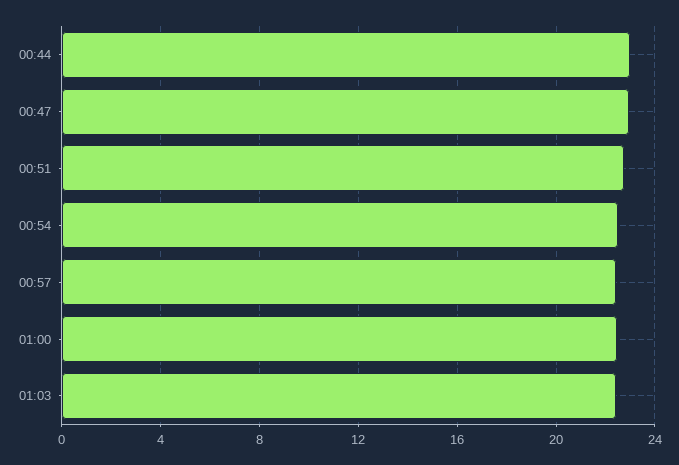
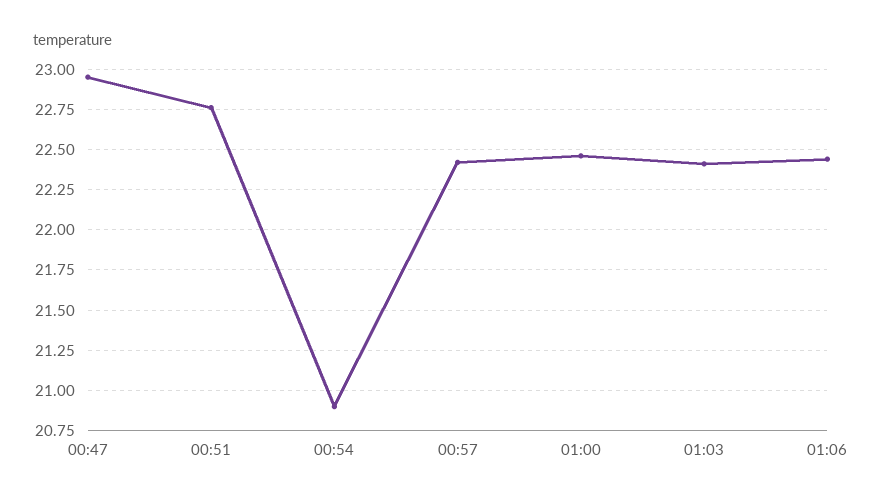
00:44: 23 -> none
00:54: 22.5 -> 20.9
01:06: none -> 22.45

